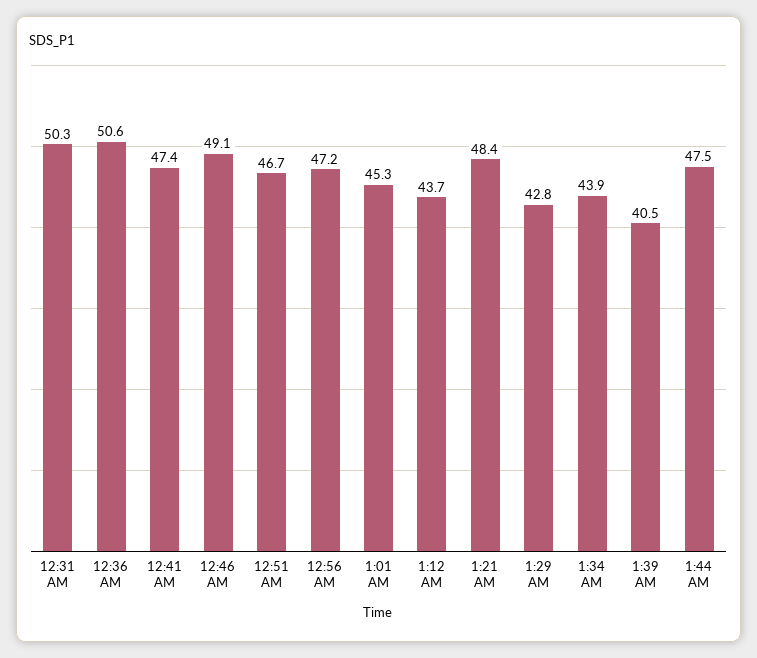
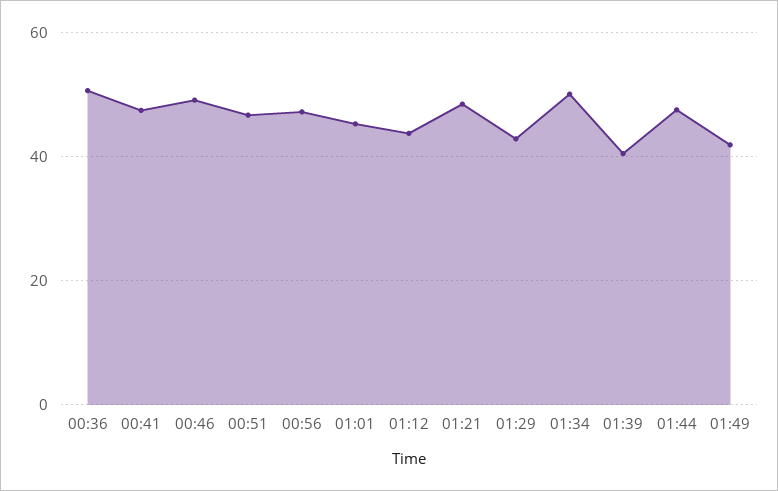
12:31 AM: 50.3 -> none
1:34 AM: 43.9 -> 50
01:49: none -> 42

